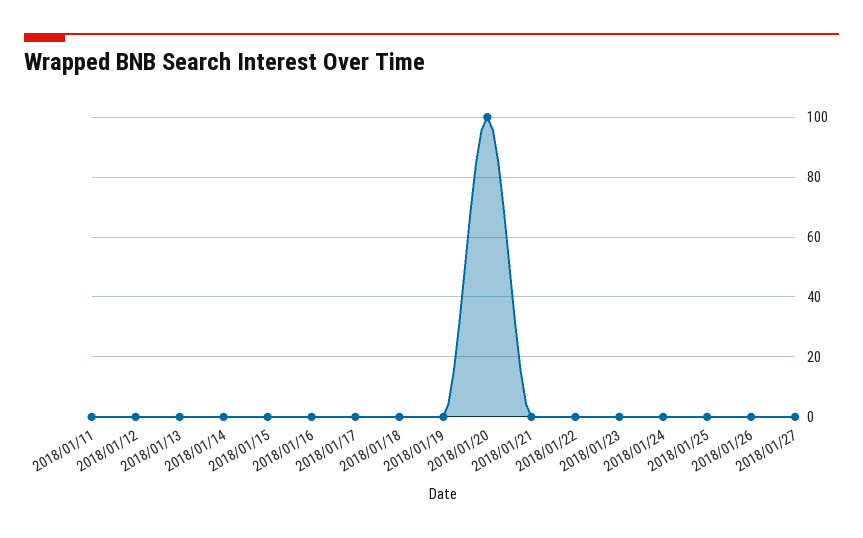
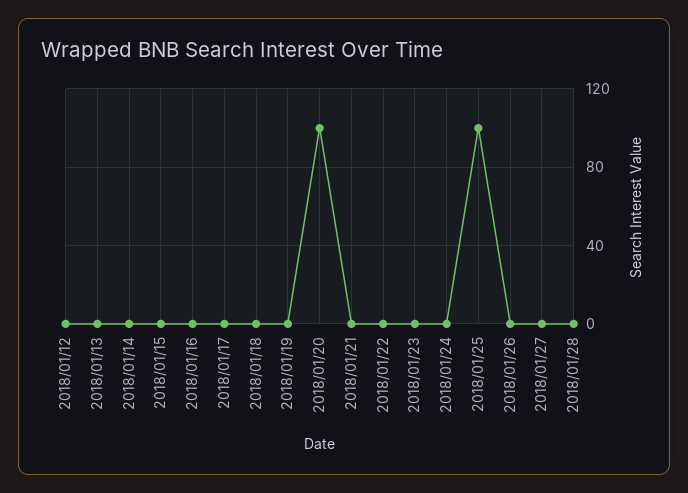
2018/01/11: 0 -> none
2018/01/25: 0 -> 100
2018/01/28: none -> 0

